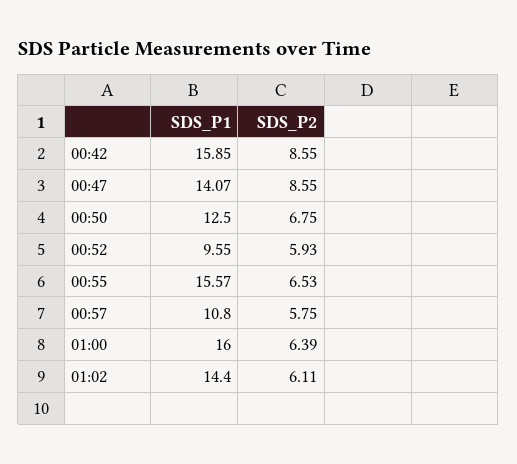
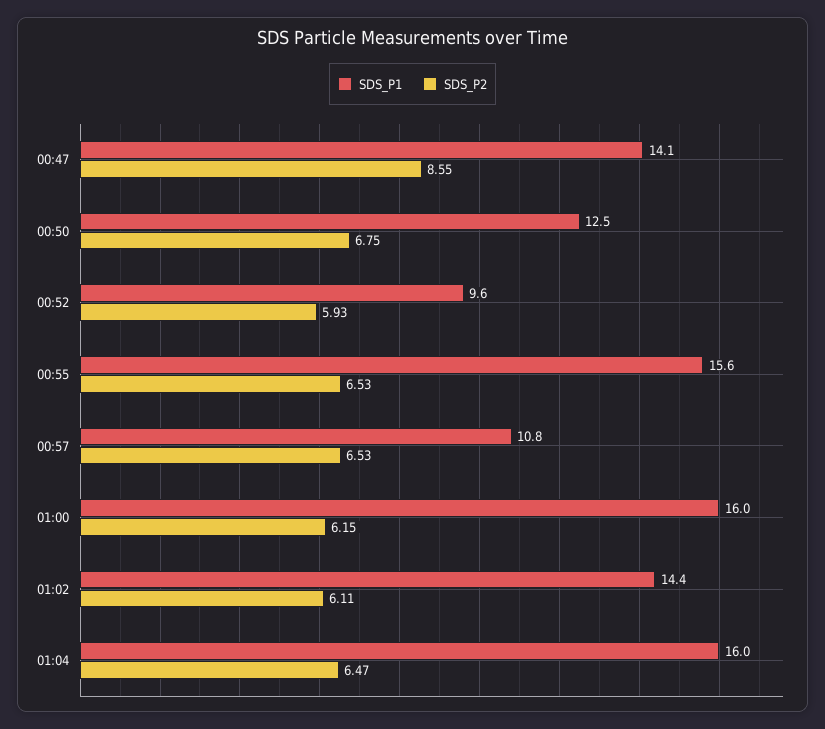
SDS_P1, 00:42: 15.85 -> none
SDS_P2, 00:42: 8.55 -> none
SDS_P2, 00:57: 5.75 -> 6.53
SDS_P2, 01:00: 6.39 -> 6.15
SDS_P1, 01:04: none -> 16
SDS_P2, 01:04: none -> 6.47

